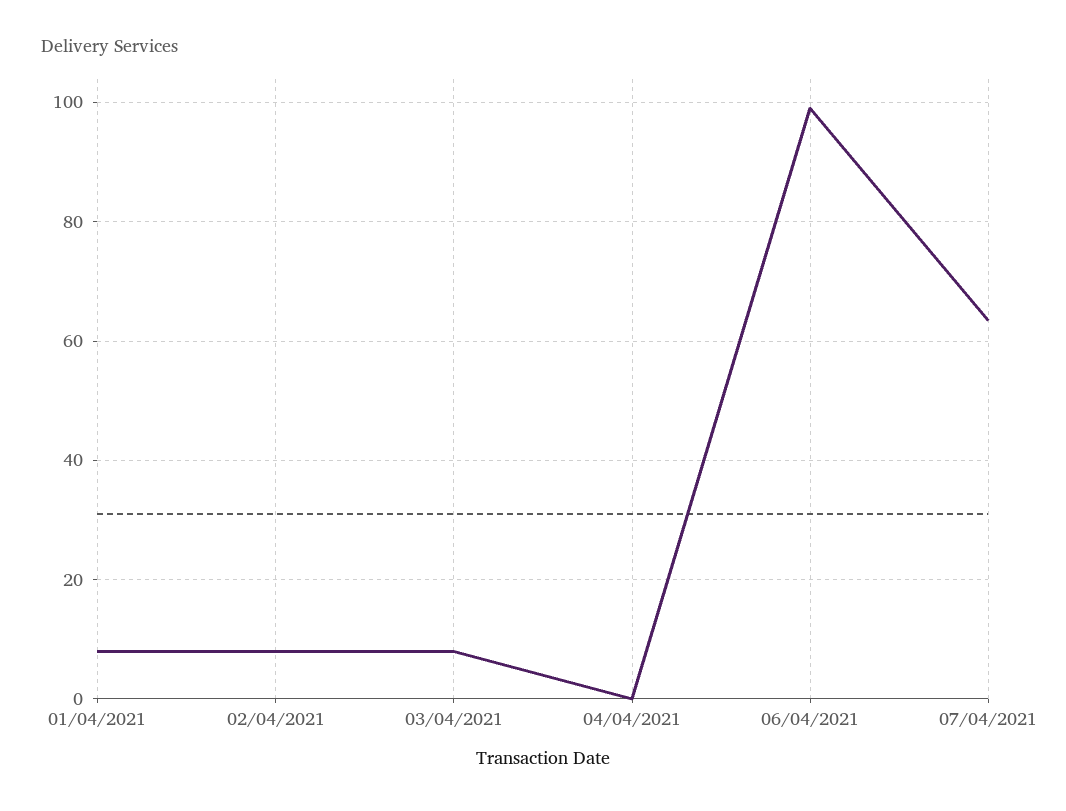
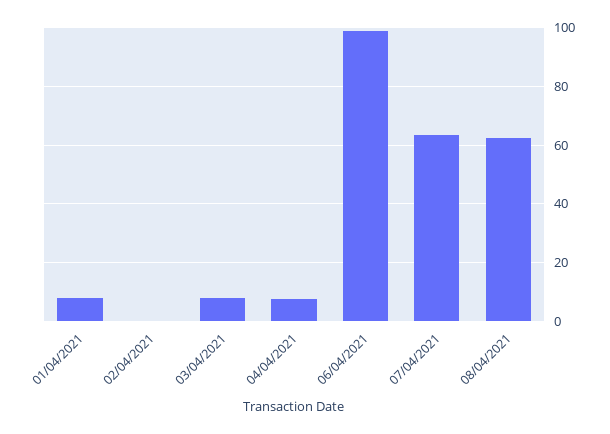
02/04/2021: 8 -> 0
04/04/2021: 0 -> 7.5
08/04/2021: none -> 62.5

